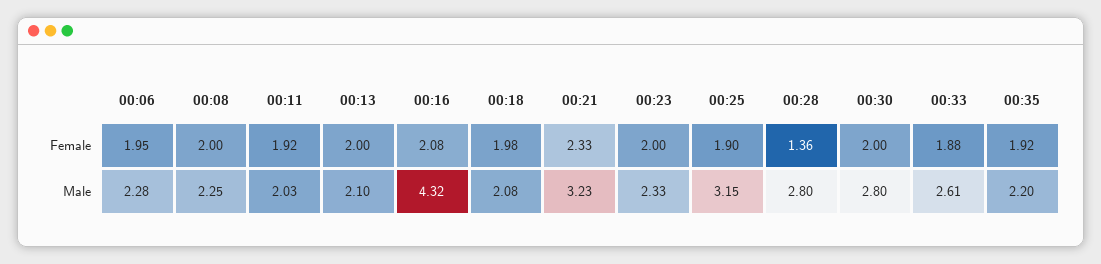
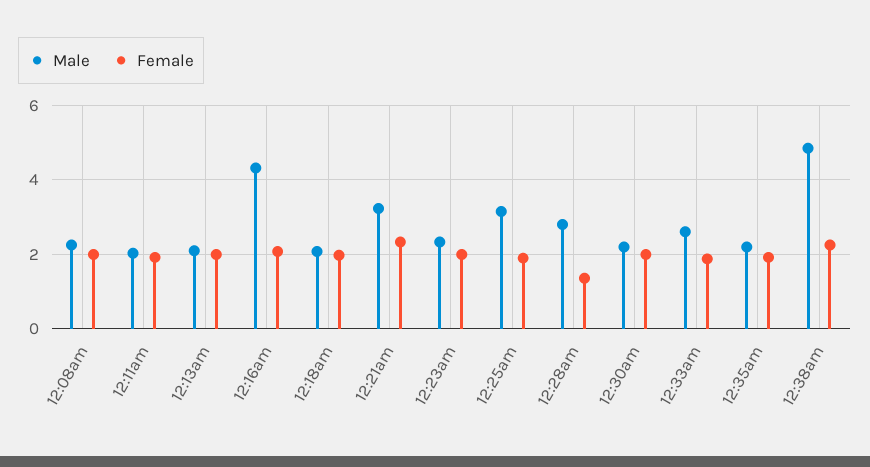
Female, 00:06: 1.95 -> none
Male, 00:06: 2.28 -> none
Male, 00:30: 2.8 -> 2.2
Male, 12:38am: none -> 4.8
Female, 12:38am: none -> 2.2

